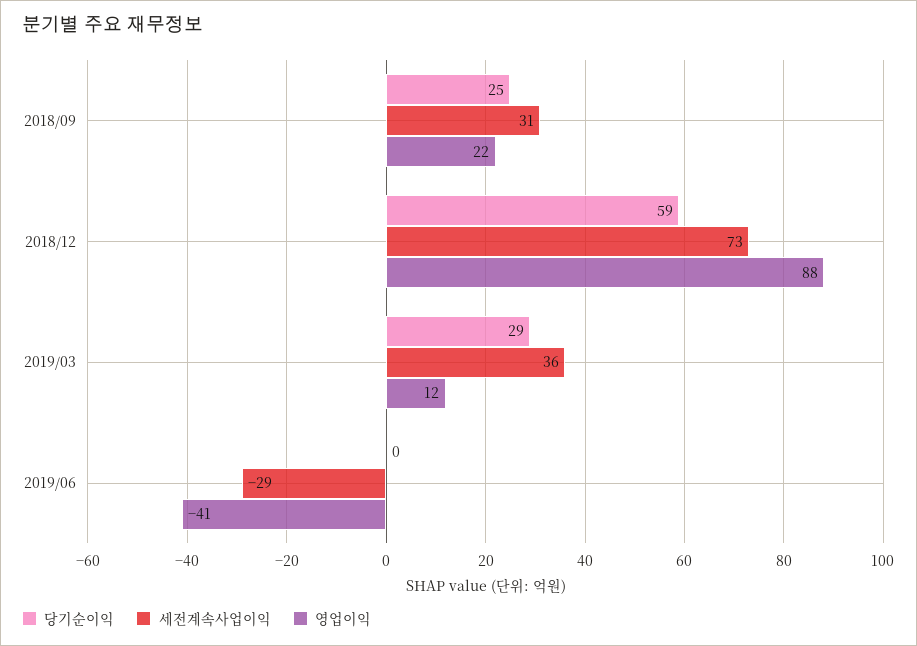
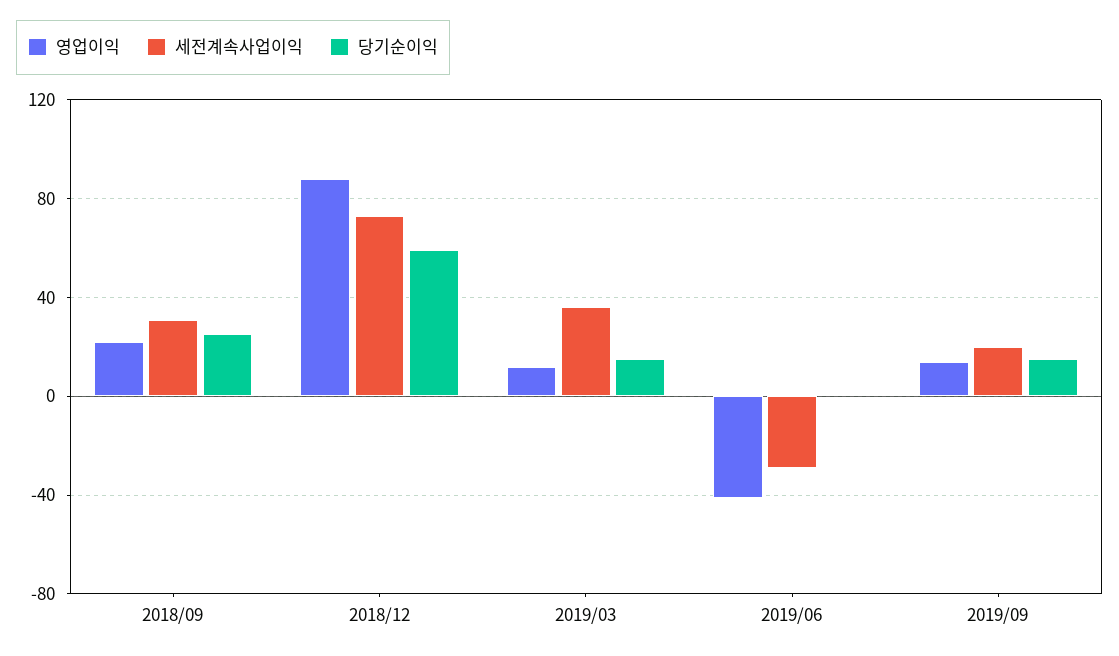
당기순이익, 2019/03: 29 -> 15
영업이익, 2019/09: none -> 15
세전계속사업이익, 2019/09: none -> 20
당기순이익, 2019/09: none -> 15

